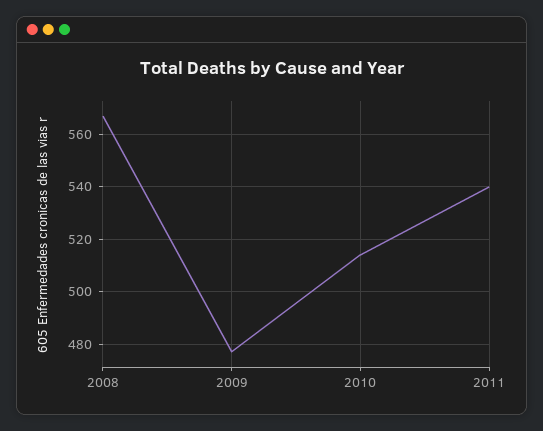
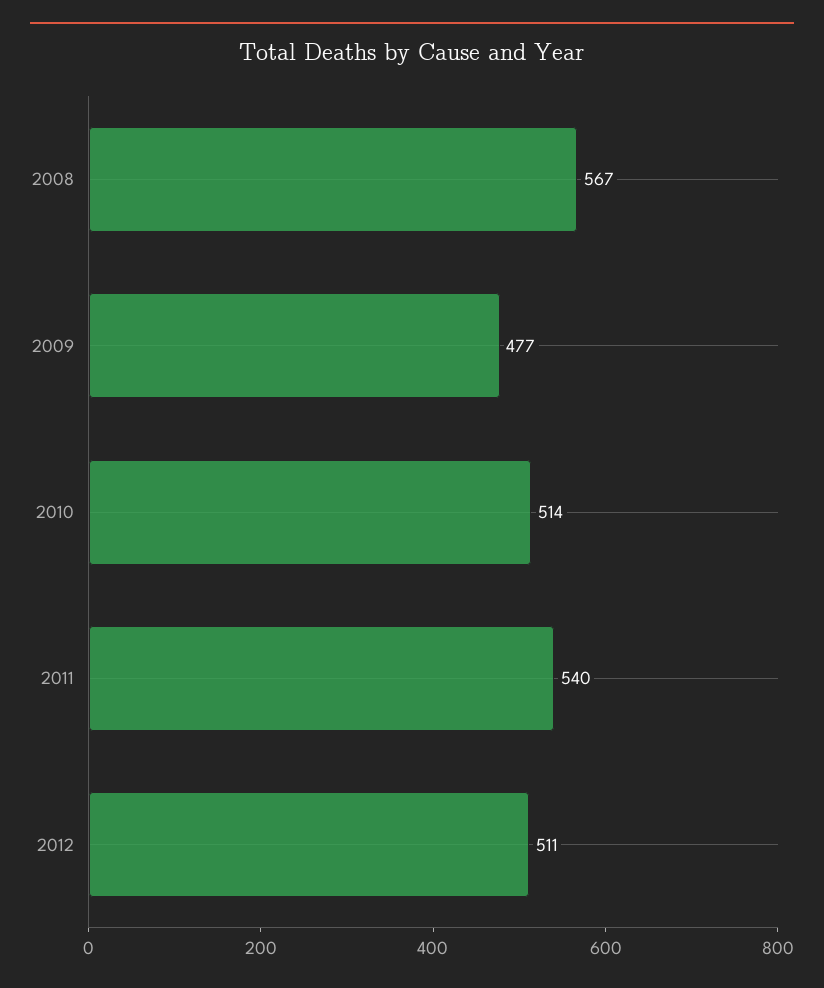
2012: none -> 511

